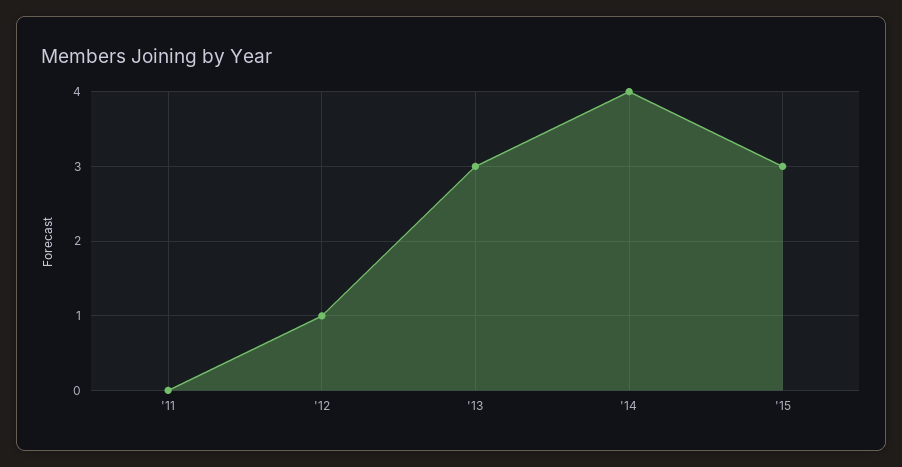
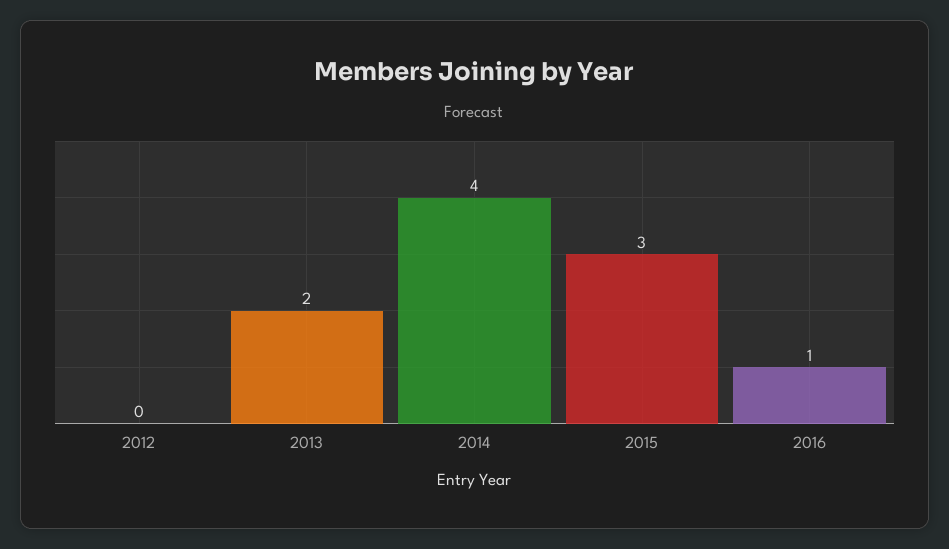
'11: 0 -> none
'12: 1 -> 0
'13: 3 -> 2
2016: none -> 1

